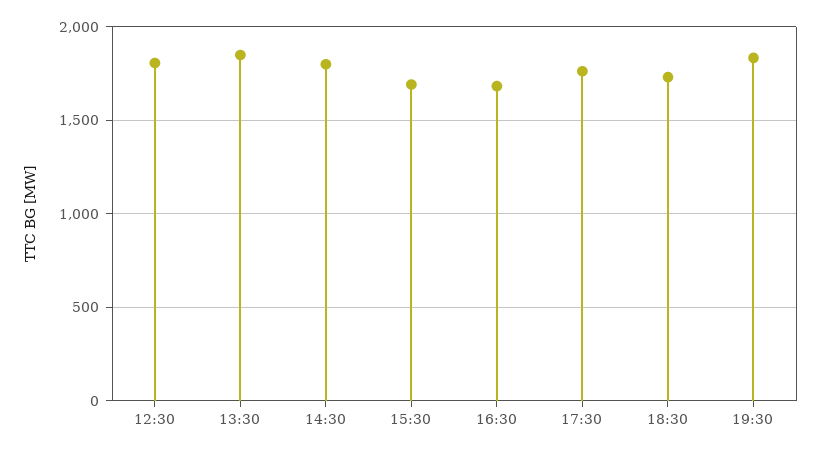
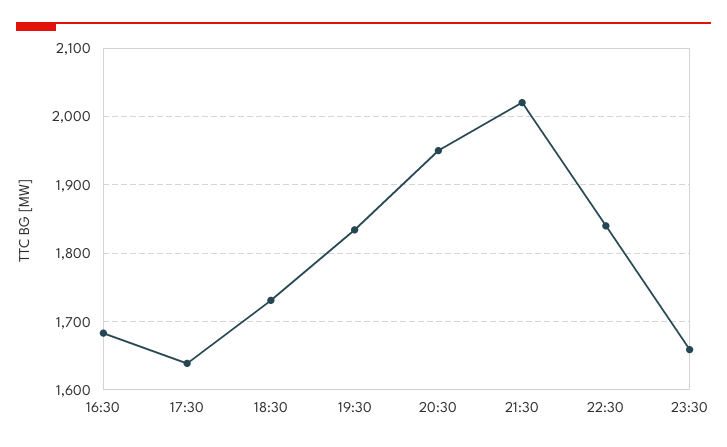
12:30: 1800 -> none
13:30: 1850 -> none
14:30: 1800 -> none
15:30: 1700 -> none
17:30: 1750 -> 1640
20:30: none -> 1950
21:30: none -> 2020
22:30: none -> 1840
23:30: none -> 1660

